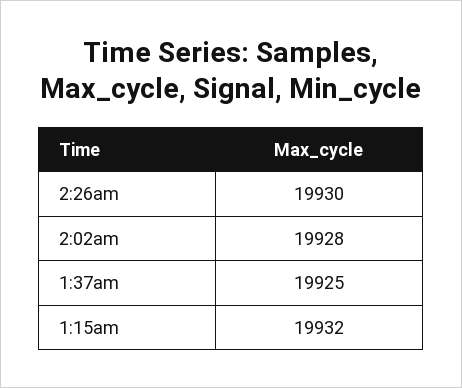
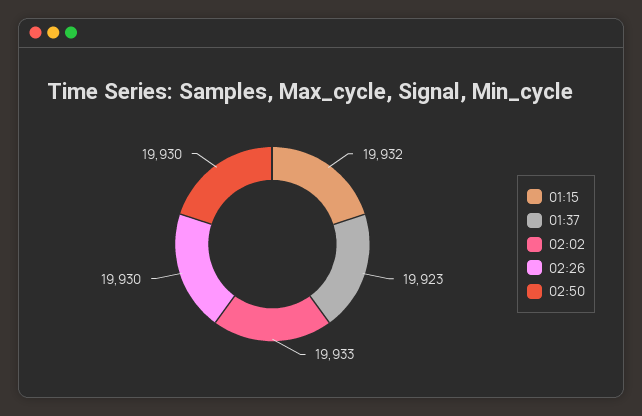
2:02am: 19928 -> 19933
1:37am: 19925 -> 19923
02:50: none -> 19930

